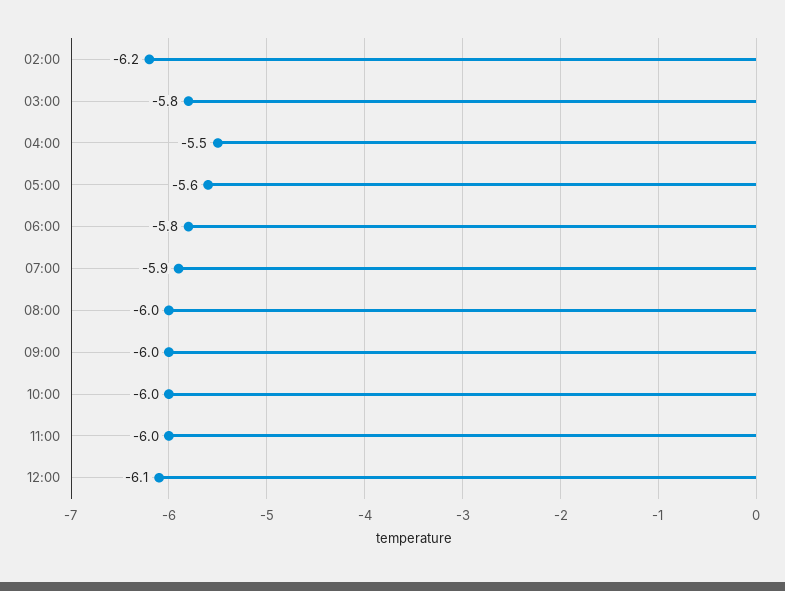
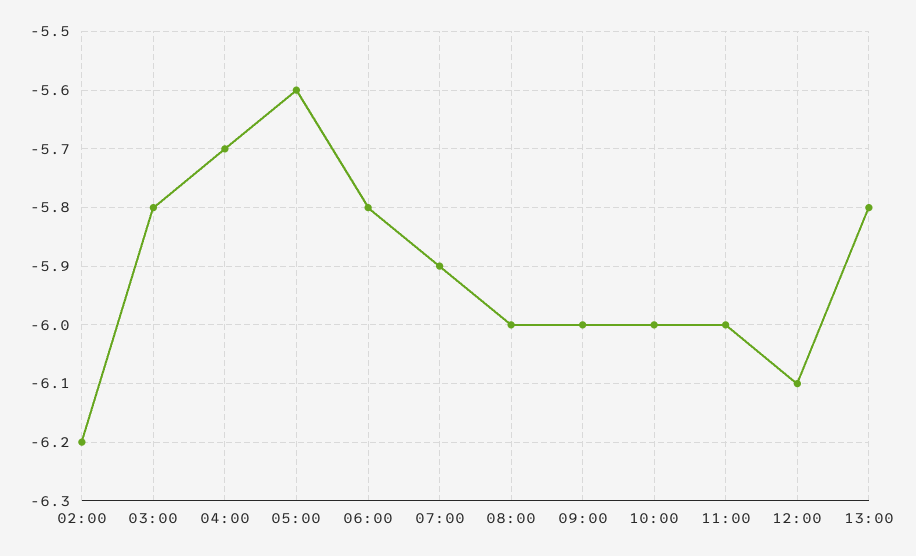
04:00: -5.5 -> -5.7
13:00: none -> -5.8

